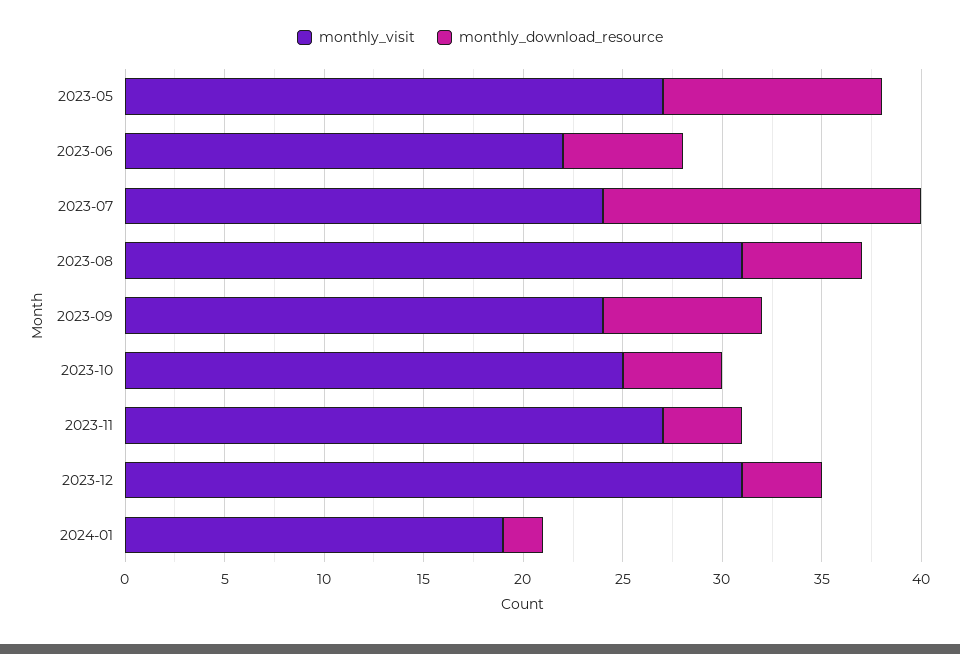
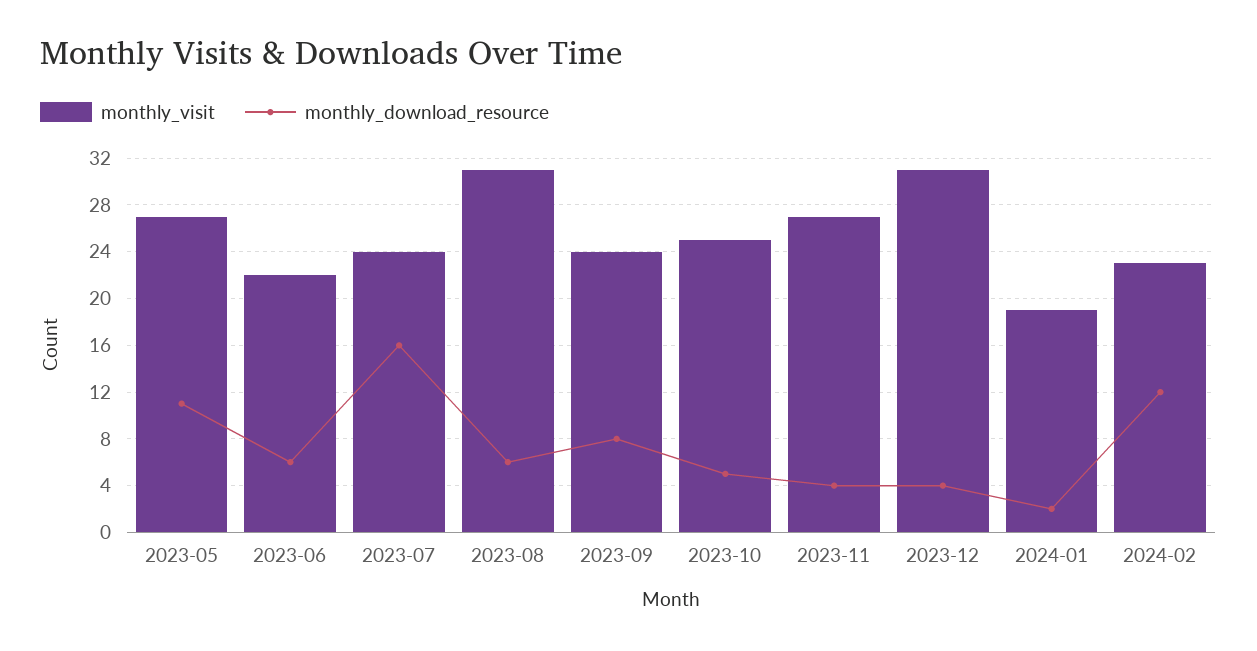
monthly_visit, 2024-02: none -> 23
monthly_download_resource, 2024-02: none -> 12

